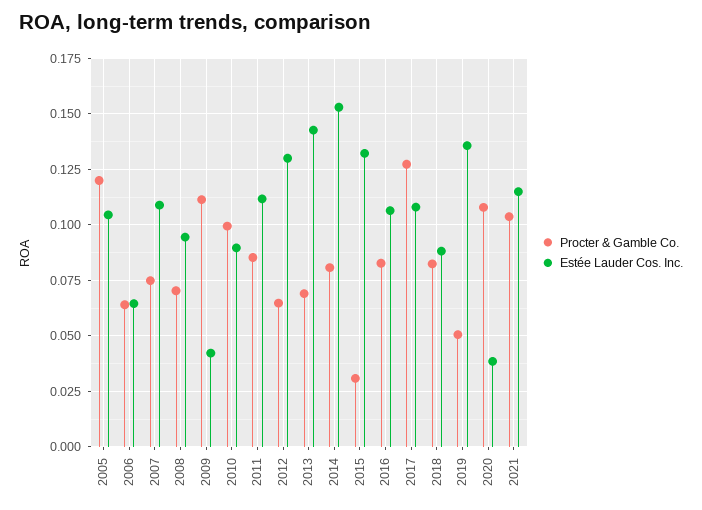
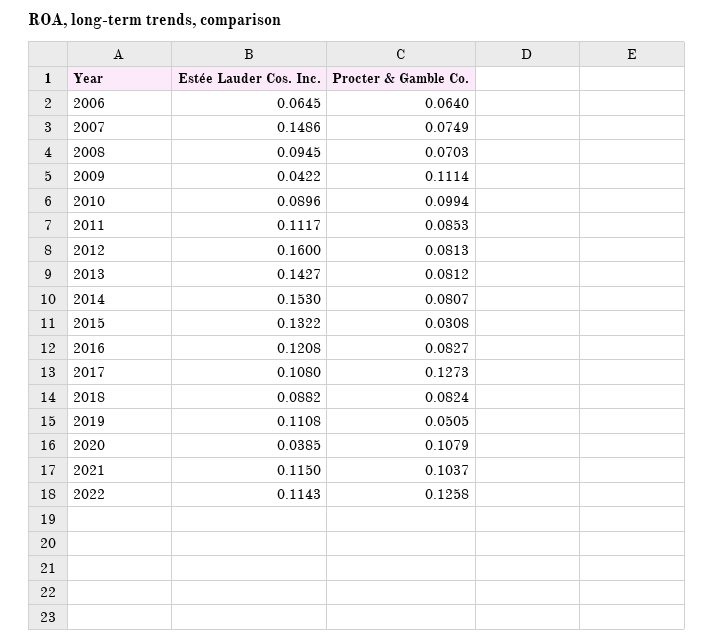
Procter & Gamble Co., 2005: 0.12 -> none
Estée Lauder Cos. Inc., 2005: 0.105 -> none
Estée Lauder Cos. Inc., 2007: 0.11 -> 0.1486
Procter & Gamble Co., 2012: 0.065 -> 0.0813
Estée Lauder Cos. Inc., 2012: 0.13 -> 0.16
Procter & Gamble Co., 2013: 0.07 -> 0.0812
Estée Lauder Cos. Inc., 2016: 0.105 -> 0.1208
Estée Lauder Cos. Inc., 2019: 0.135 -> 0.1108
Estée Lauder Cos. Inc., 2022: none -> 0.1143
Procter & Gamble Co., 2022: none -> 0.1258

